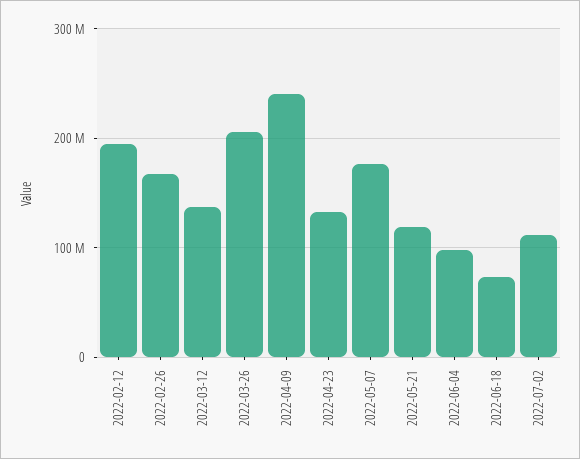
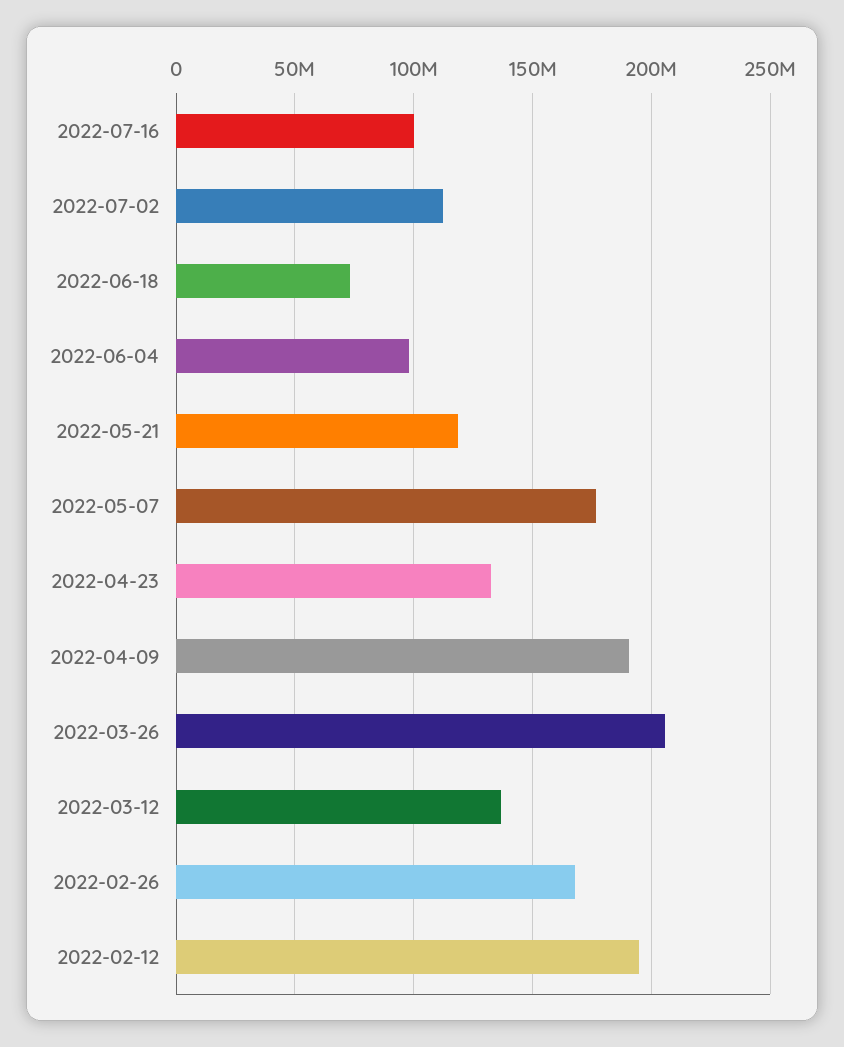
2022-04-09: 240000000 -> 190000000
2022-07-16: none -> 100000000

